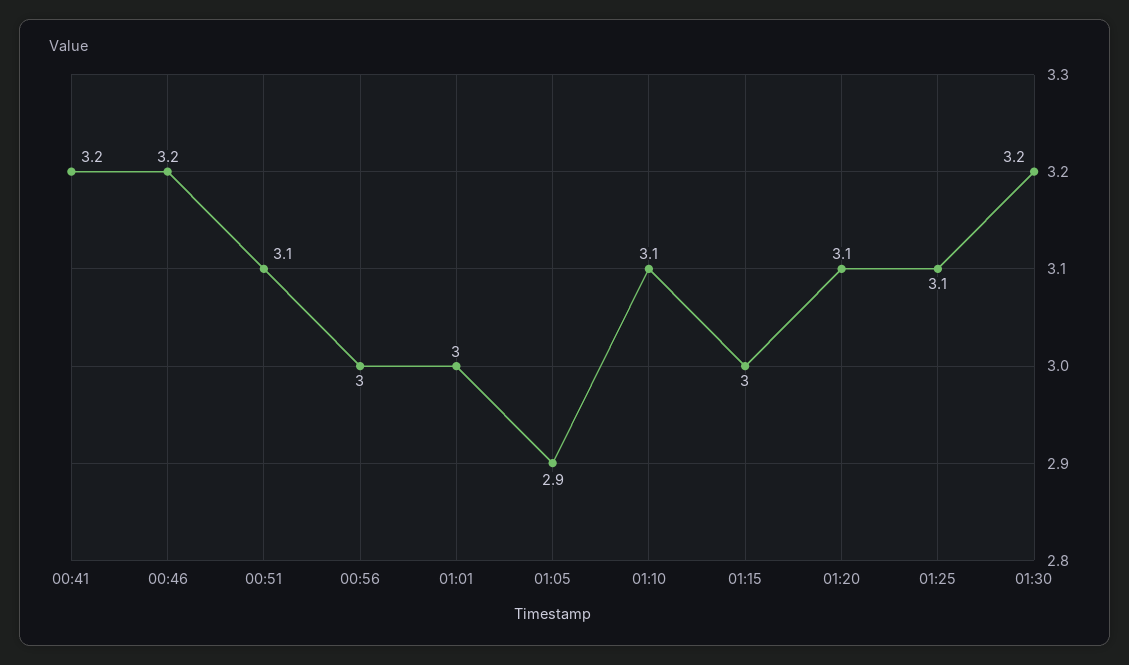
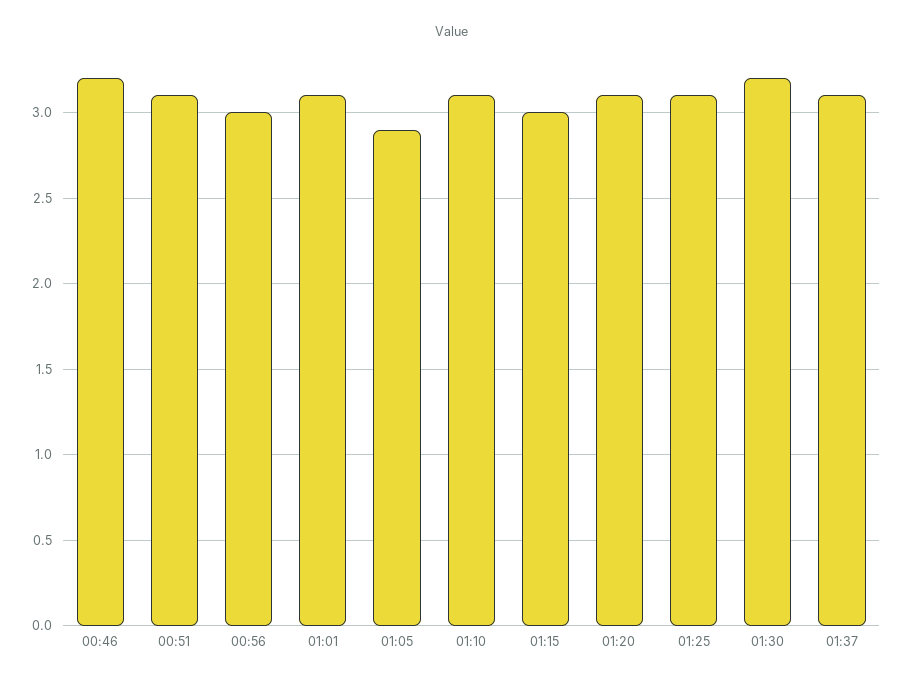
00:41: 3.2 -> none
01:01: 3 -> 3.1
01:37: none -> 3.1

